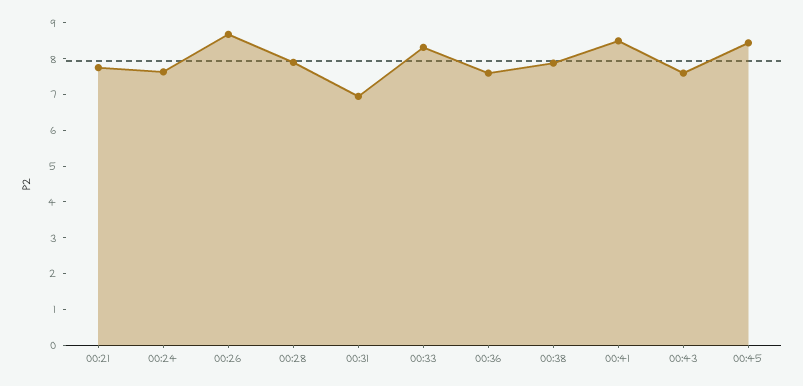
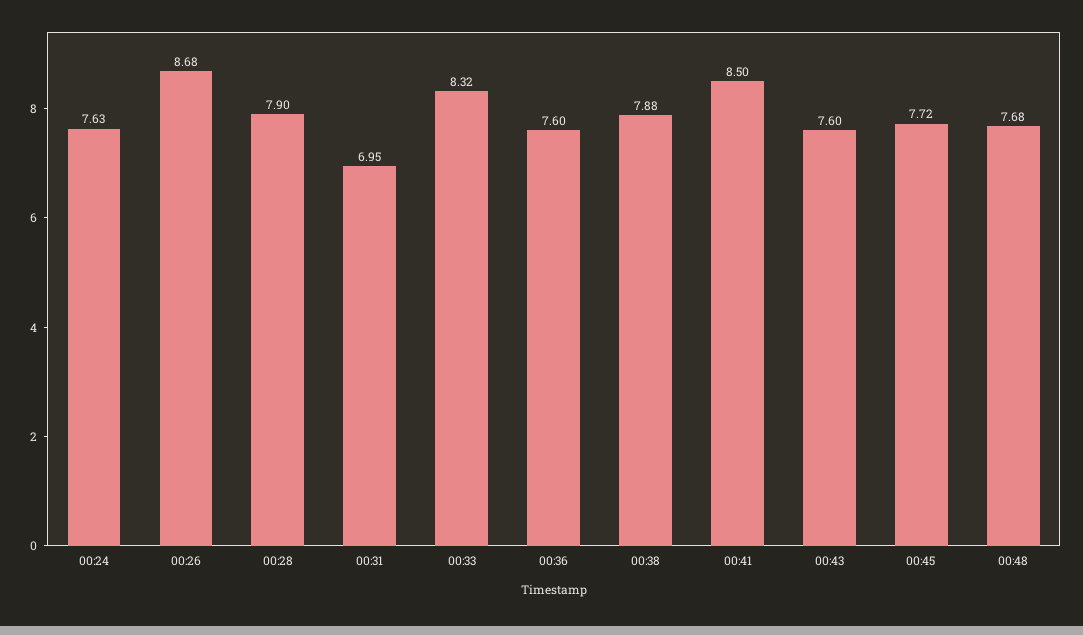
00:21: 7.75 -> none
00:45: 8.5 -> 7.72
00:48: none -> 7.68

